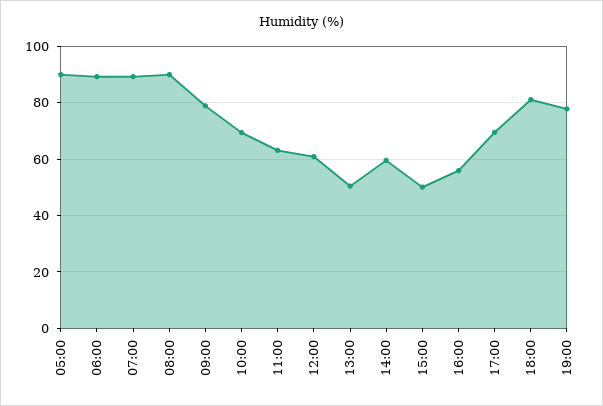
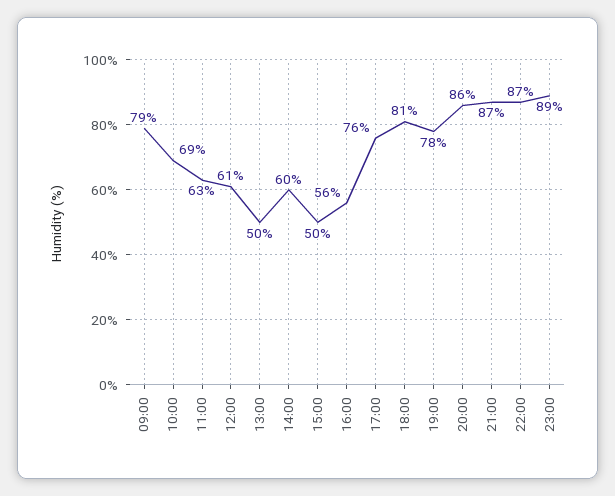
05:00: 90 -> none
06:00: 90 -> none
07:00: 90 -> none
08:00: 90 -> none
17:00: 70 -> 76
20:00: none -> 86
21:00: none -> 87
22:00: none -> 87
23:00: none -> 89

